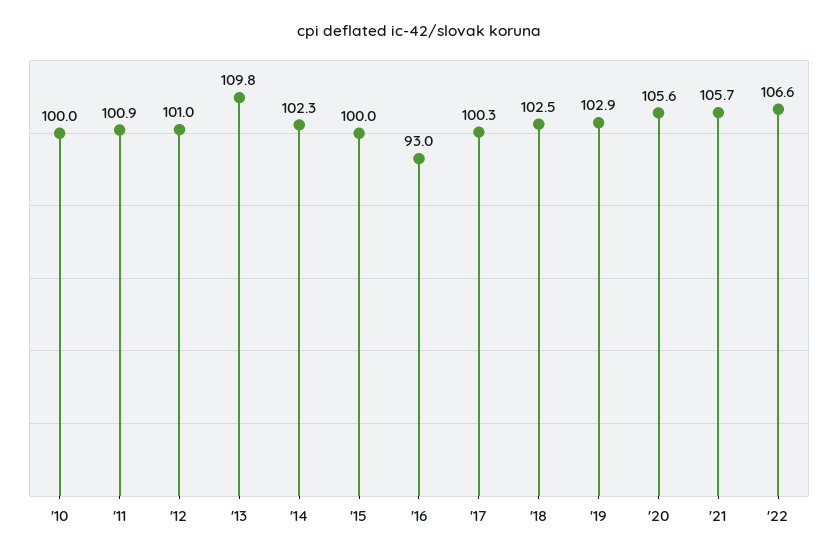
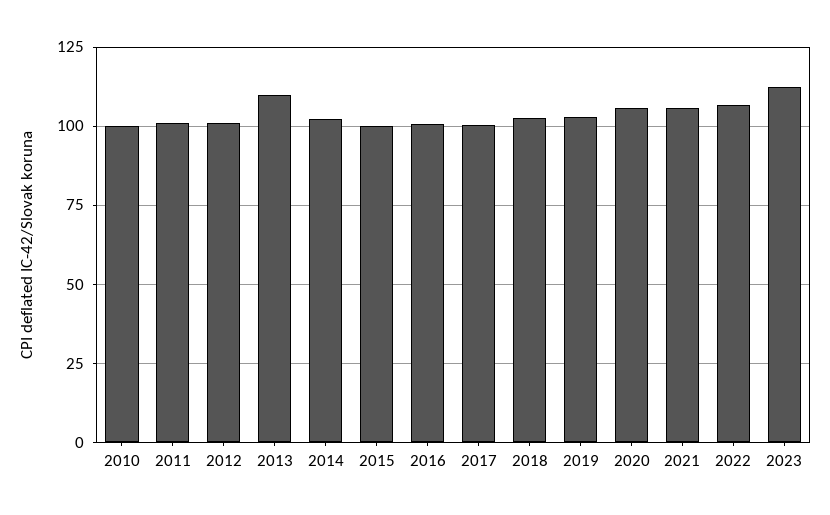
'16: 93 -> 100
2023: none -> 112.5

